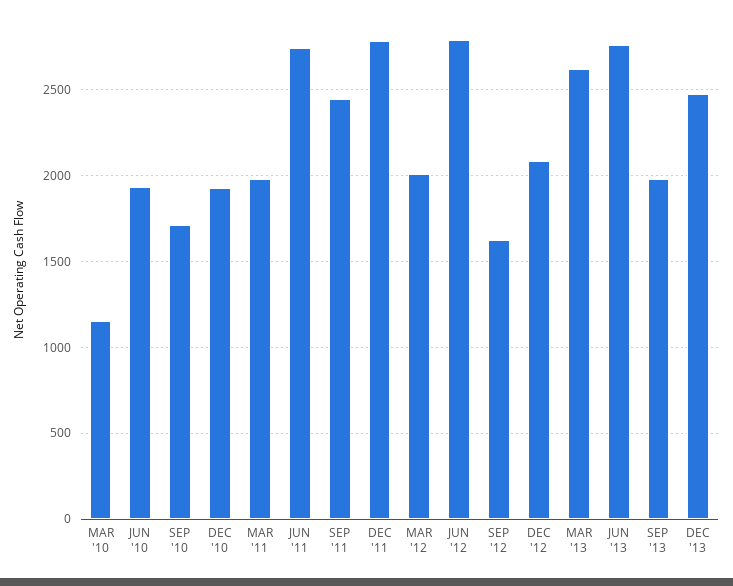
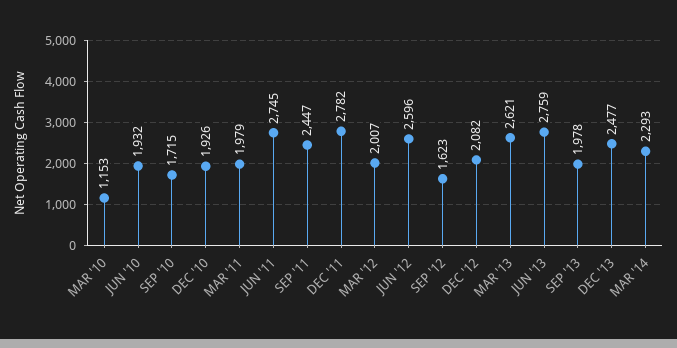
JUN '12: 2800 -> 2596
MAR '14: none -> 2293

